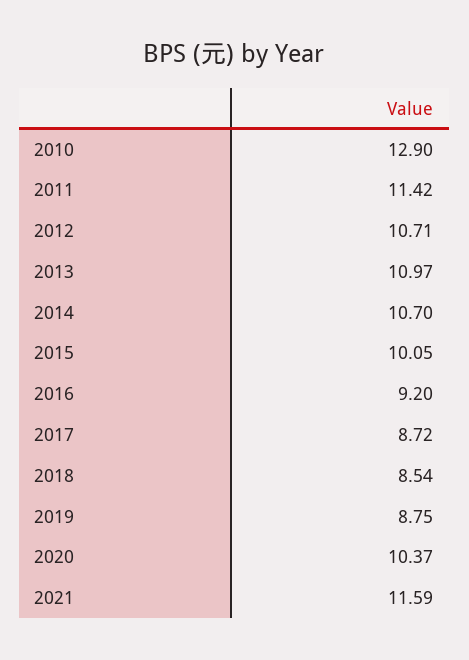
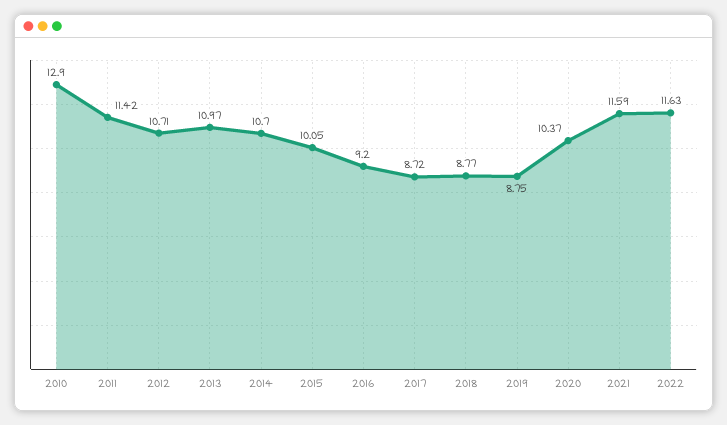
2018: 8.54 -> 8.77
2022: none -> 11.63

